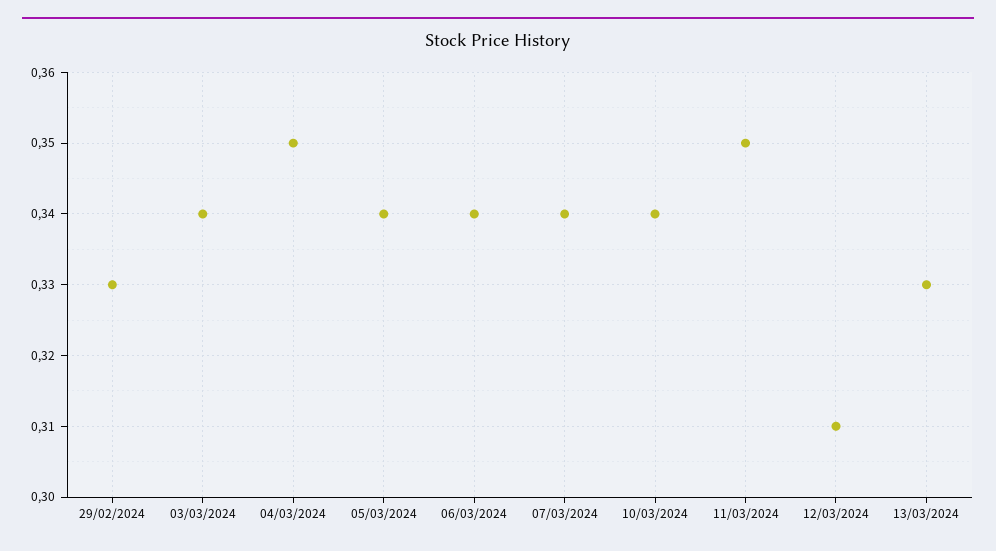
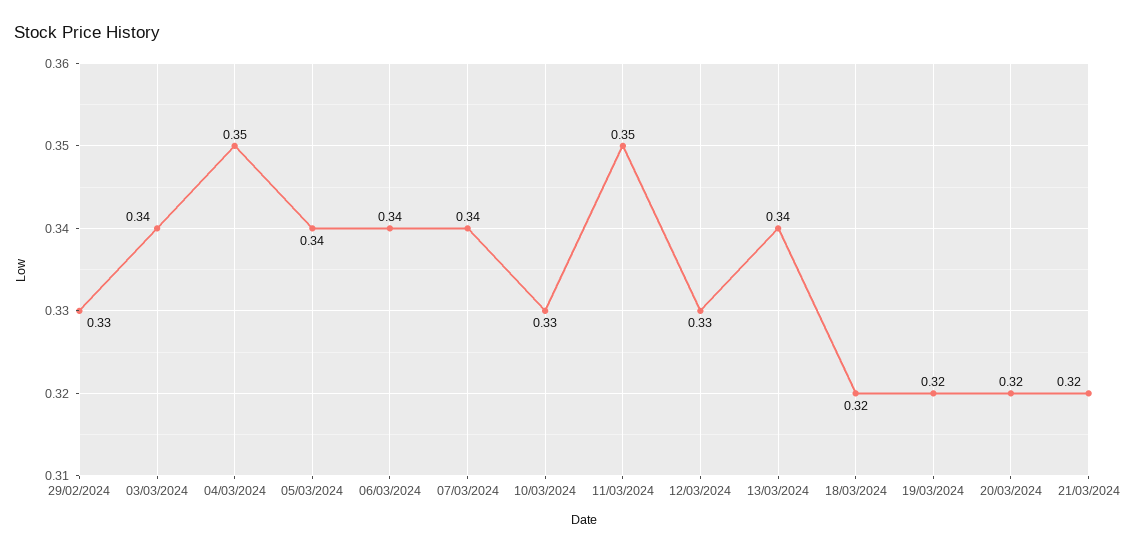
10/03/2024: 0.34 -> 0.33
12/03/2024: 0.31 -> 0.33
13/03/2024: 0.33 -> 0.34
18/03/2024: none -> 0.32
19/03/2024: none -> 0.32
20/03/2024: none -> 0.32
21/03/2024: none -> 0.32

